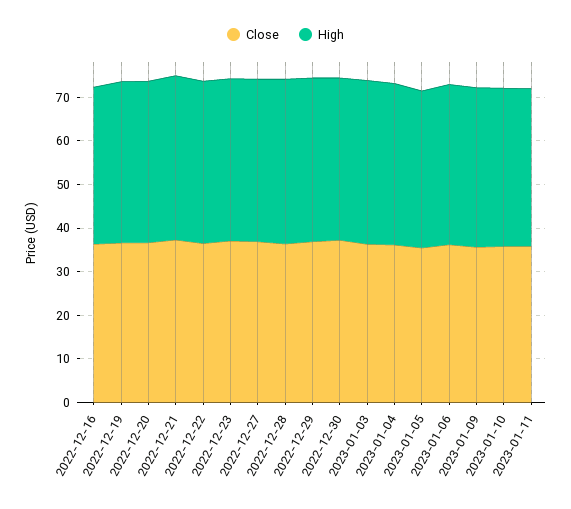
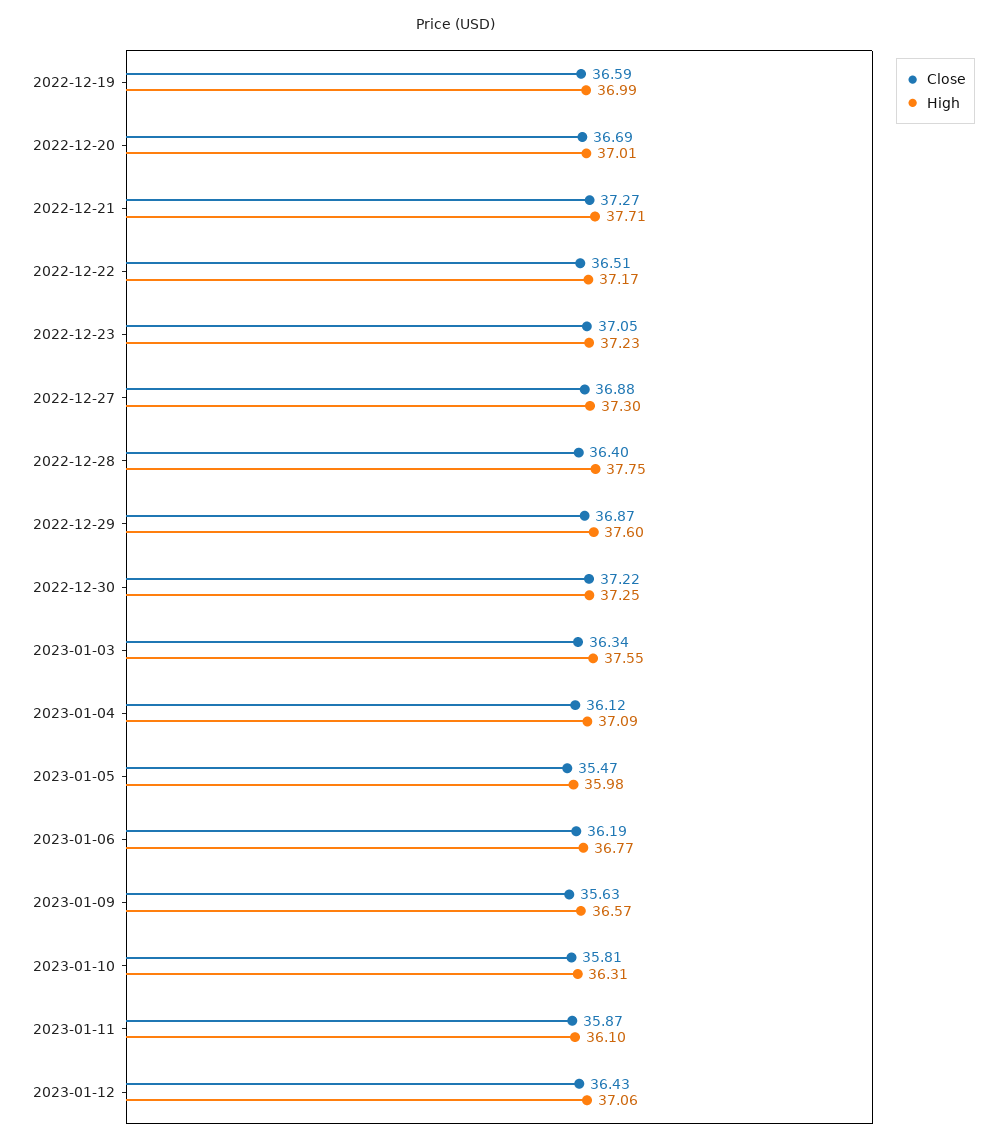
Close, 2022-12-16: 36 -> none
High, 2022-12-16: 36 -> none
Close, 2023-01-12: none -> 36.43
High, 2023-01-12: none -> 37.06

